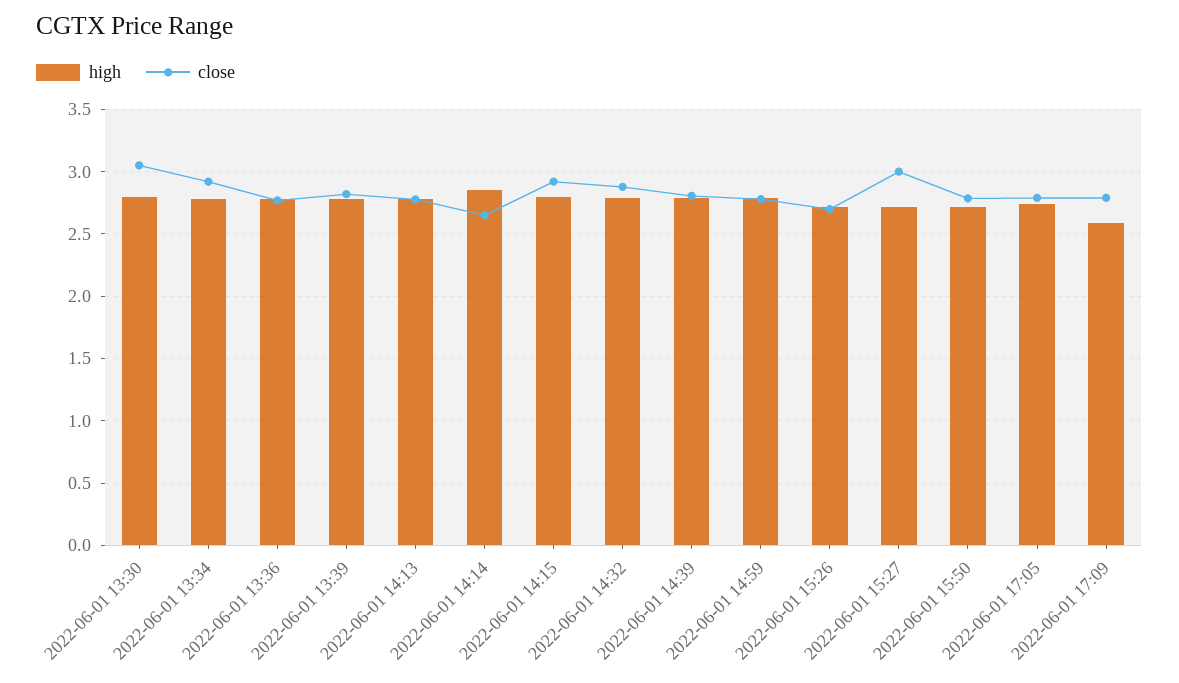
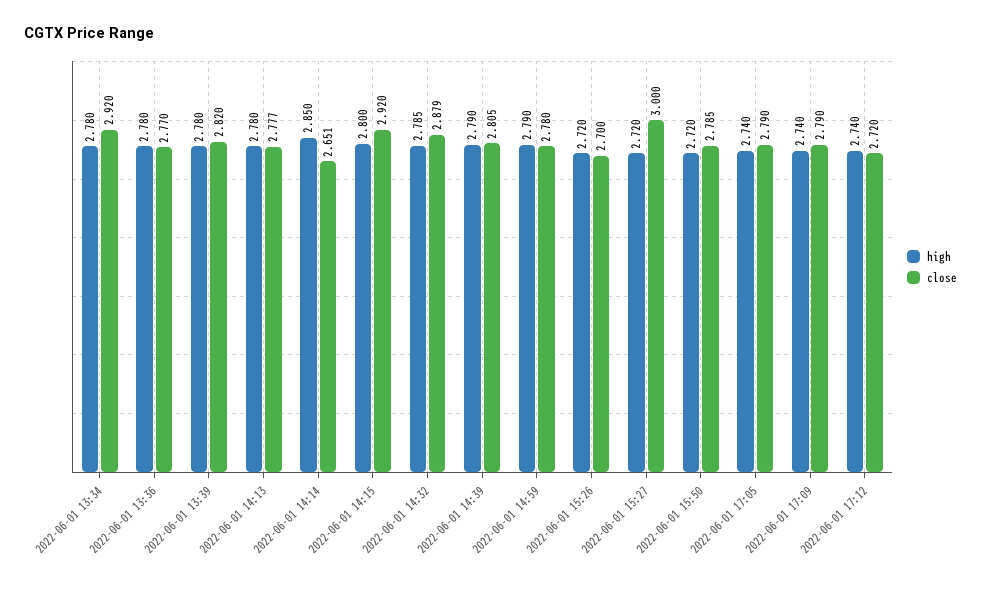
high, 2022-06-01 13:30: 2.8 -> none
close, 2022-06-01 13:30: 3.05 -> none
high, 2022-06-01 17:09: 2.6 -> 2.74
high, 2022-06-01 17:12: none -> 2.74
close, 2022-06-01 17:12: none -> 2.72

